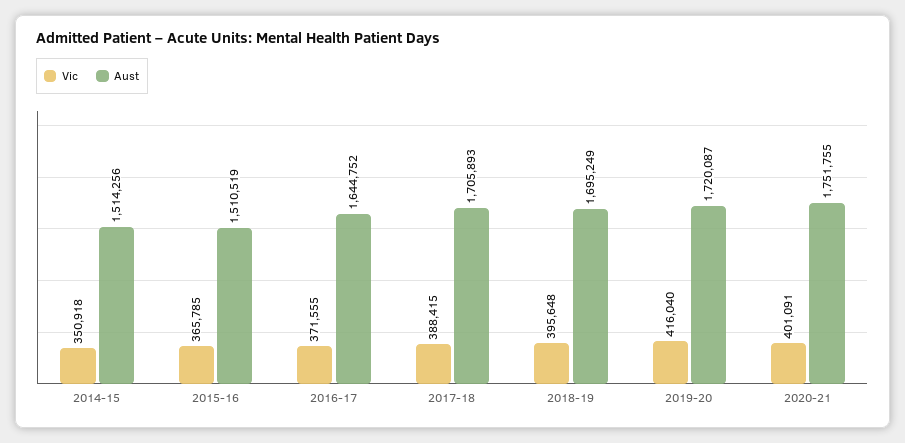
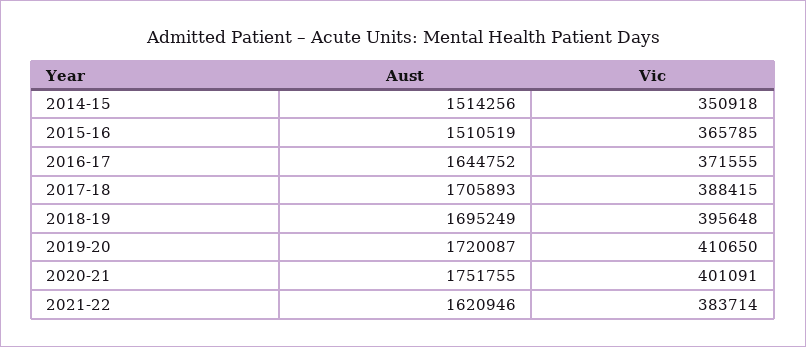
Vic, 2019-20: 416040 -> 410650
Aust, 2021-22: none -> 1620946
Vic, 2021-22: none -> 383714

